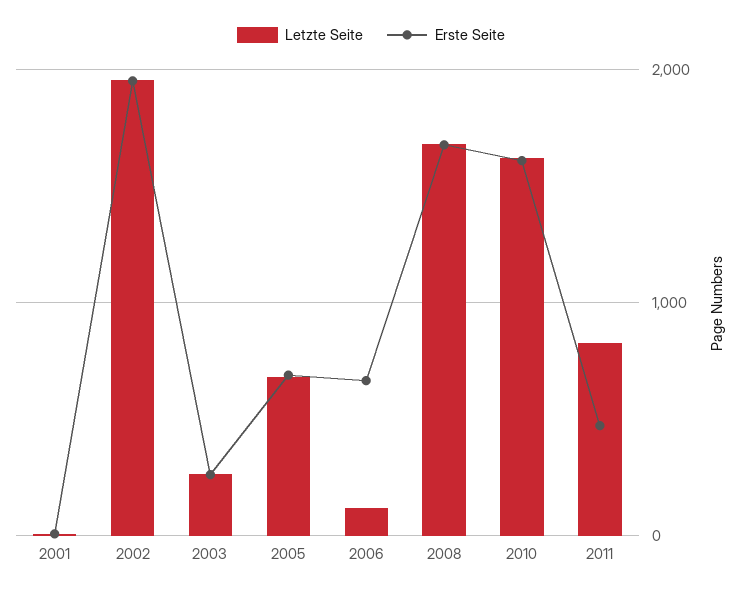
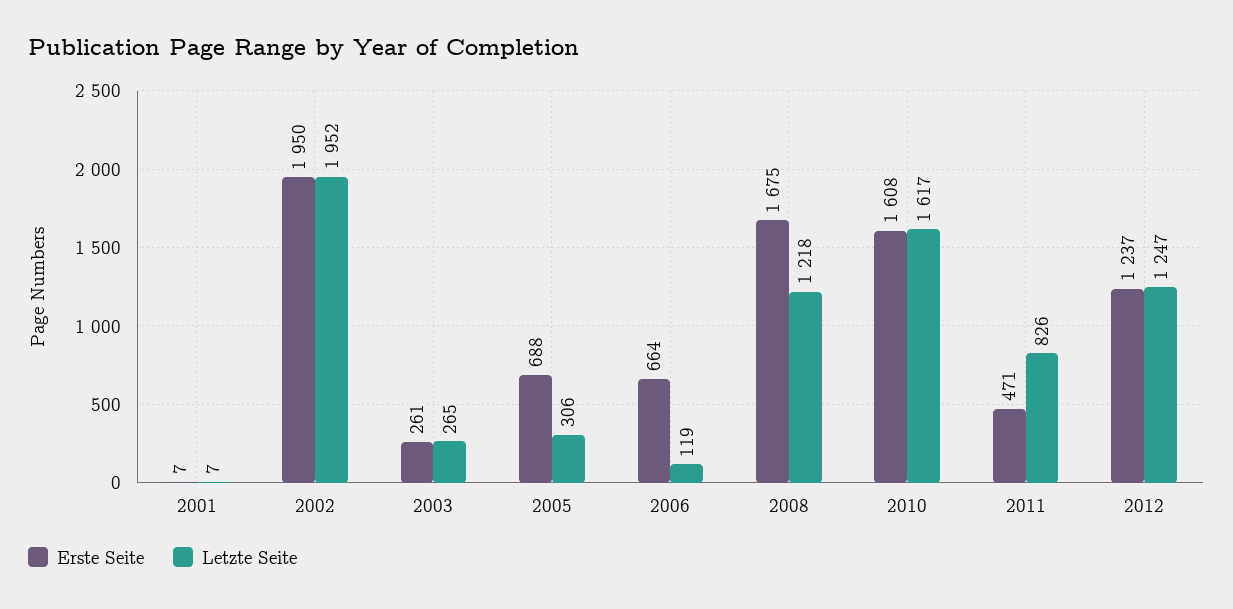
Letzte Seite, 2005: 700 -> 306
Letzte Seite, 2008: 1700 -> 1218
Erste Seite, 2012: none -> 1237
Letzte Seite, 2012: none -> 1247

